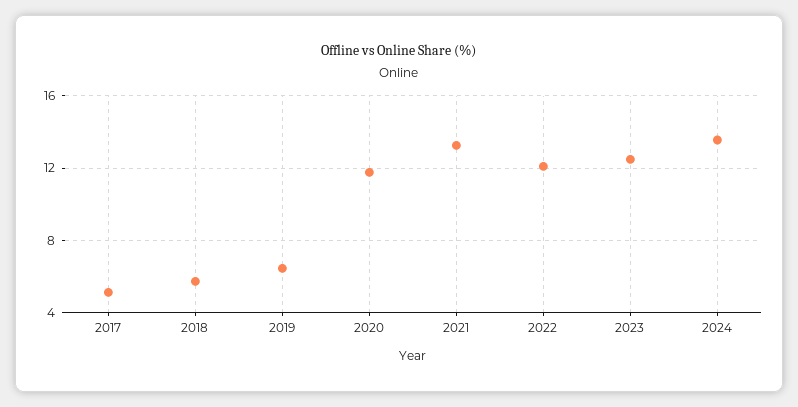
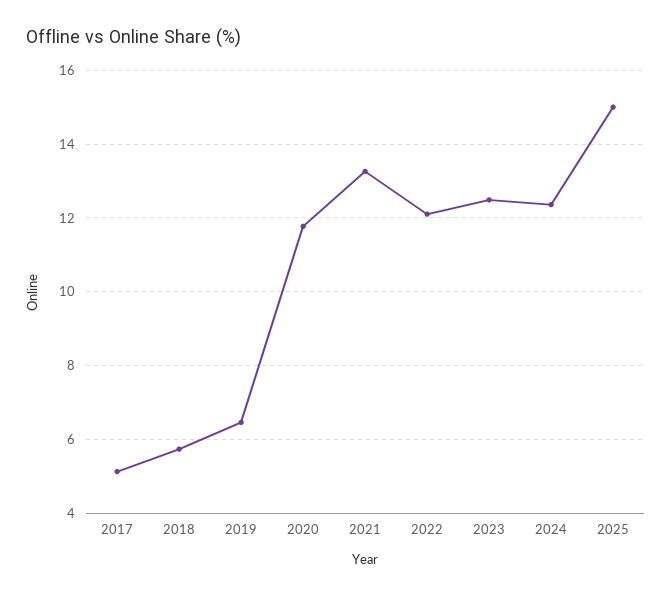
2024: 13.5 -> 12.4
2025: none -> 15

